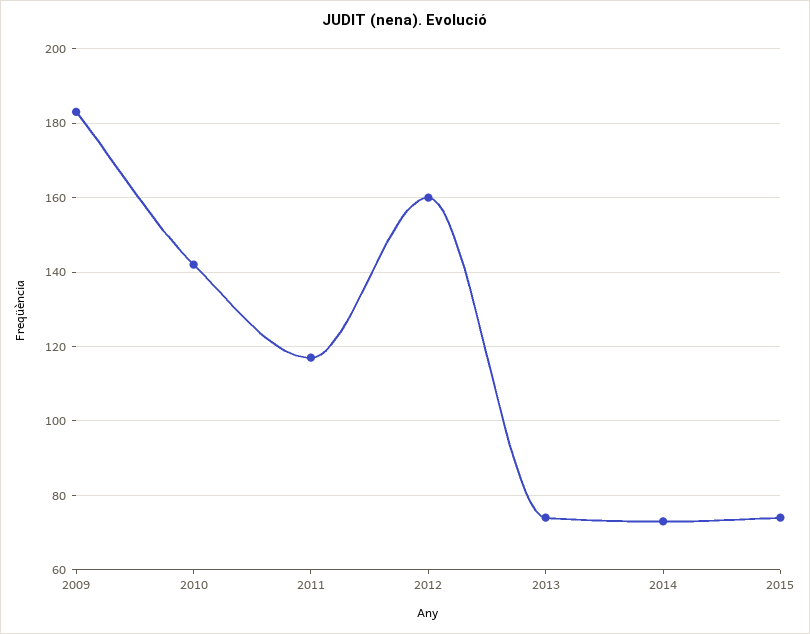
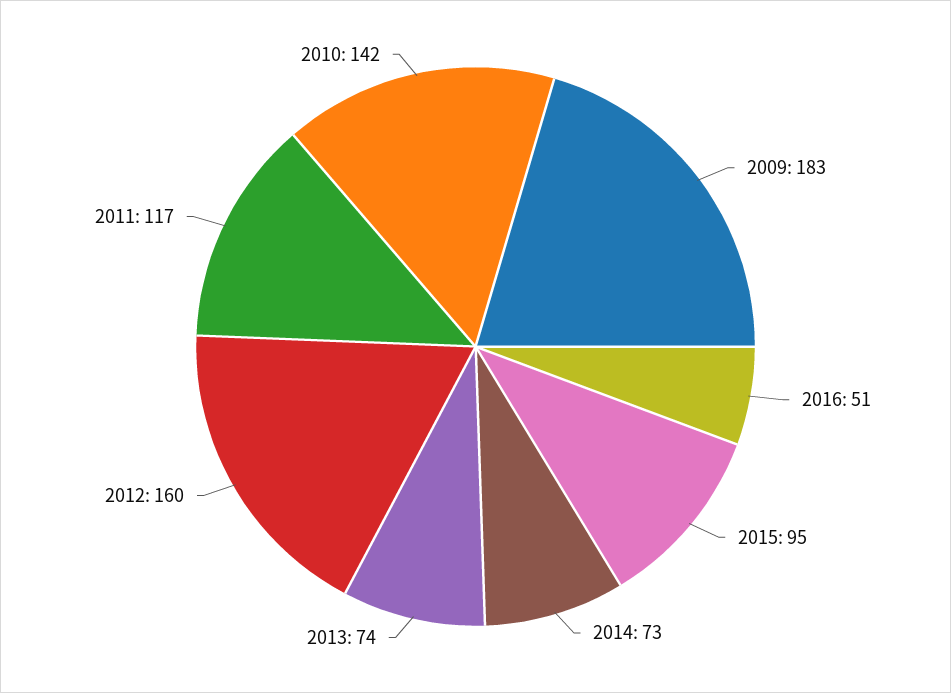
2015: 75 -> 95
2016: none -> 51

